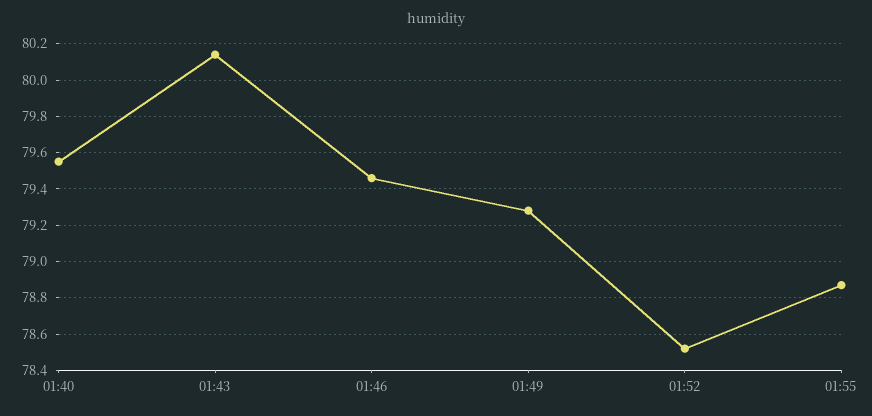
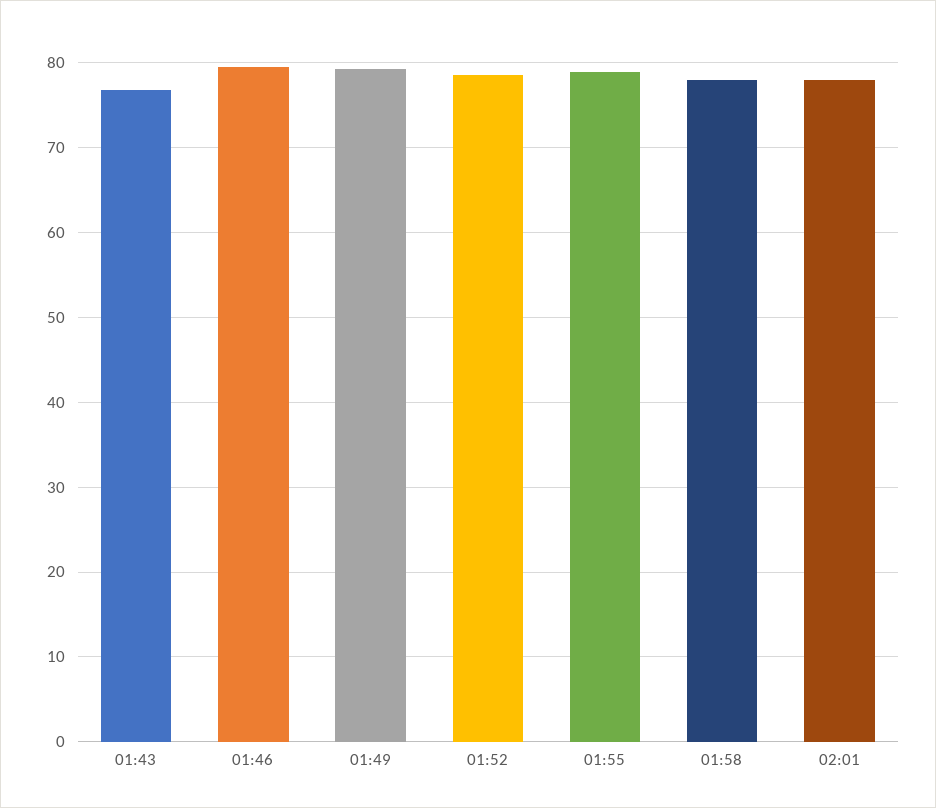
01:40: 79.55 -> none
01:43: 80.15 -> 77
01:58: none -> 78
02:01: none -> 78

